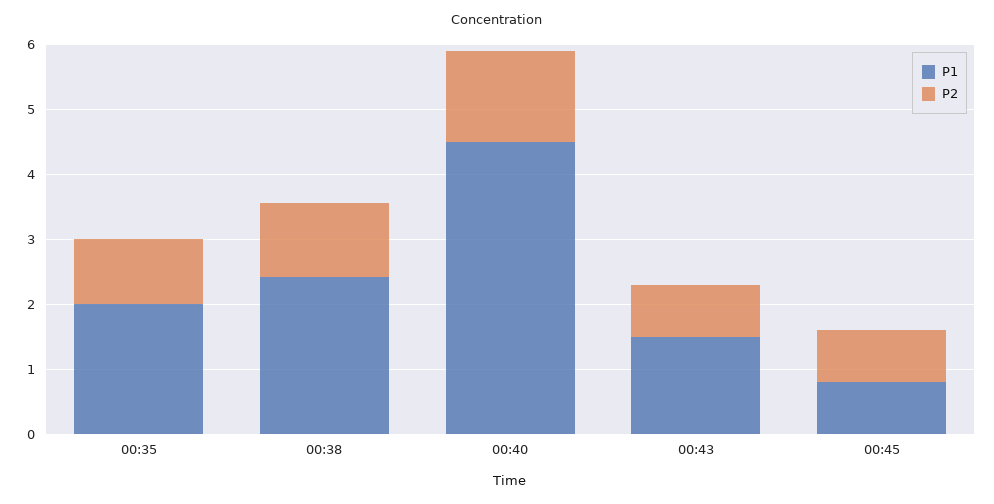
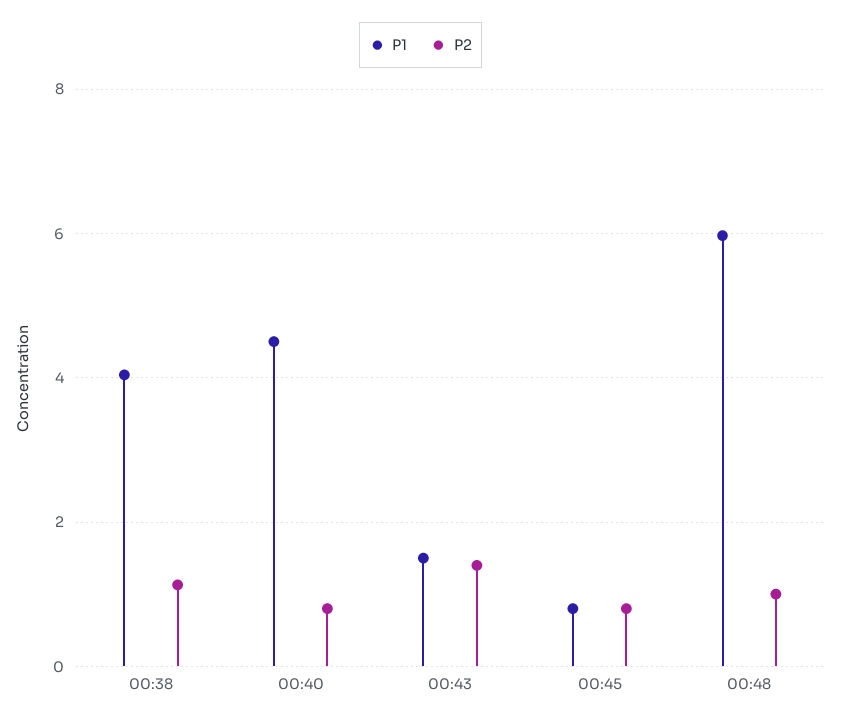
P1, 00:35: 2 -> none
P2, 00:35: 1 -> none
P1, 00:38: 2.4 -> 4
P2, 00:40: 1.4 -> 0.8
P2, 00:43: 0.8 -> 1.4
P1, 00:48: none -> 6
P2, 00:48: none -> 1

